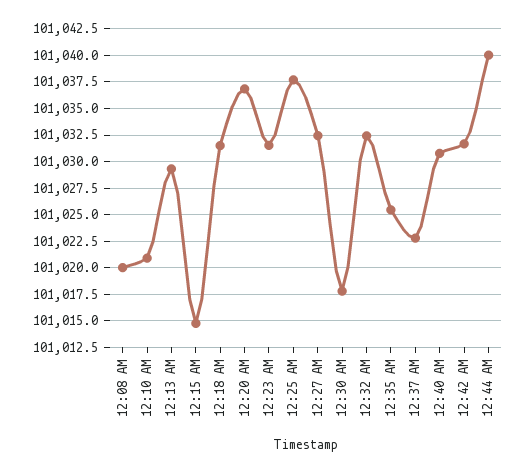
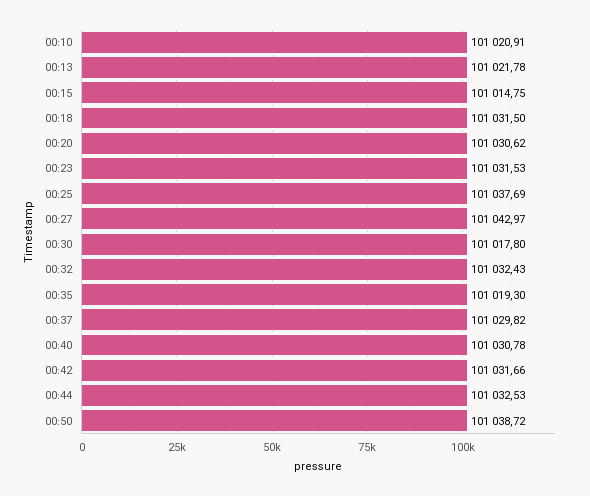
12:08 AM: 101020 -> none
12:13 AM: 101030 -> 101021.78
12:20 AM: 101037.5 -> 101030.62
12:27 AM: 101032.5 -> 101042.97
12:35 AM: 101025 -> 101019.3
12:37 AM: 101022.5 -> 101029.82
12:44 AM: 101040 -> 101032.53
00:50: none -> 101038.72

